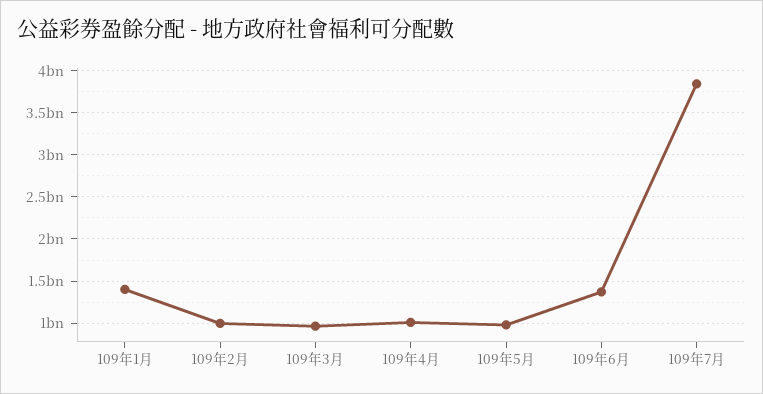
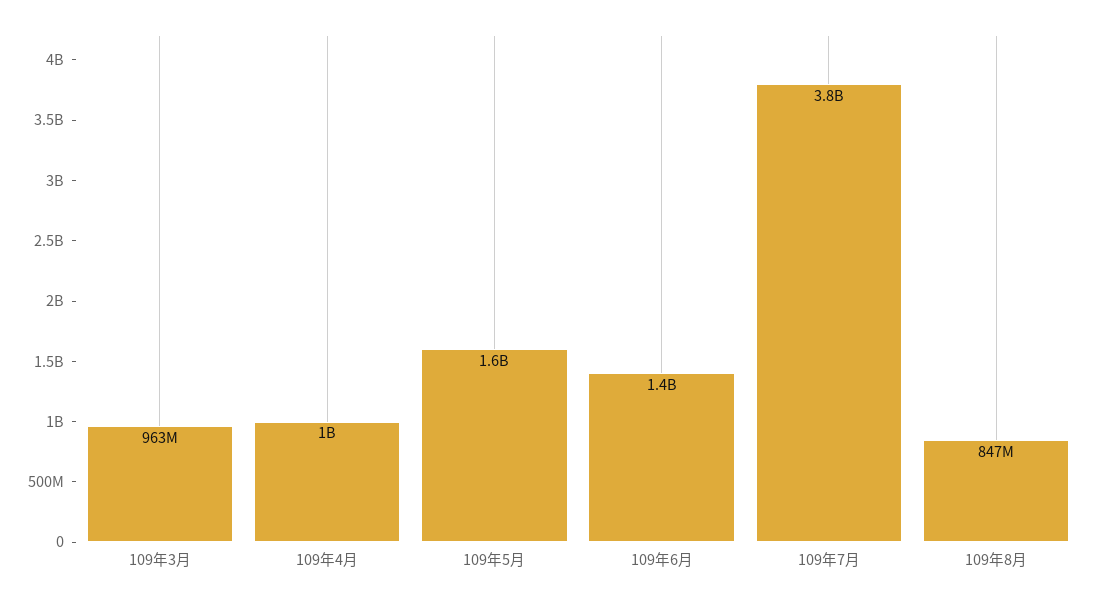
109年1月: 1400000000 -> none
109年2月: 1000000000 -> none
109年5月: 1000000000 -> 1600000000
109年8月: none -> 847000000

